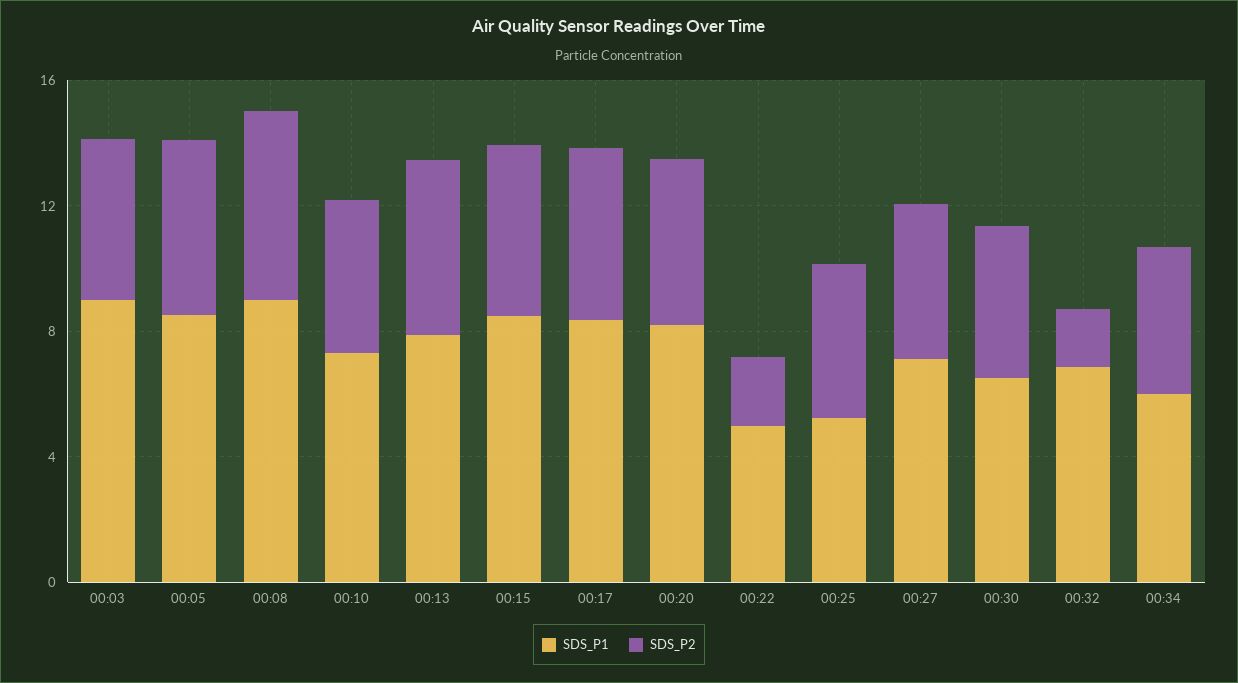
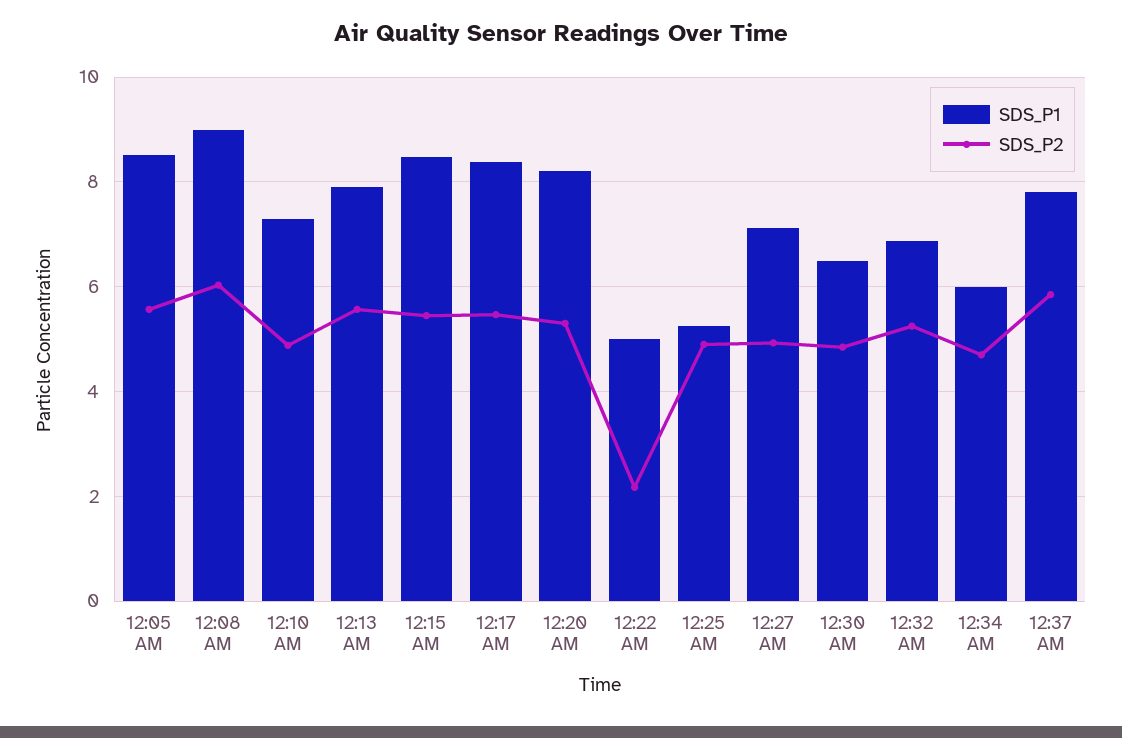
SDS_P1, 00:03: 9 -> none
SDS_P2, 00:03: 5 -> none
SDS_P2, 00:32: 2 -> 5.2
SDS_P1, 12:37 AM: none -> 7.8
SDS_P2, 12:37 AM: none -> 5.8

